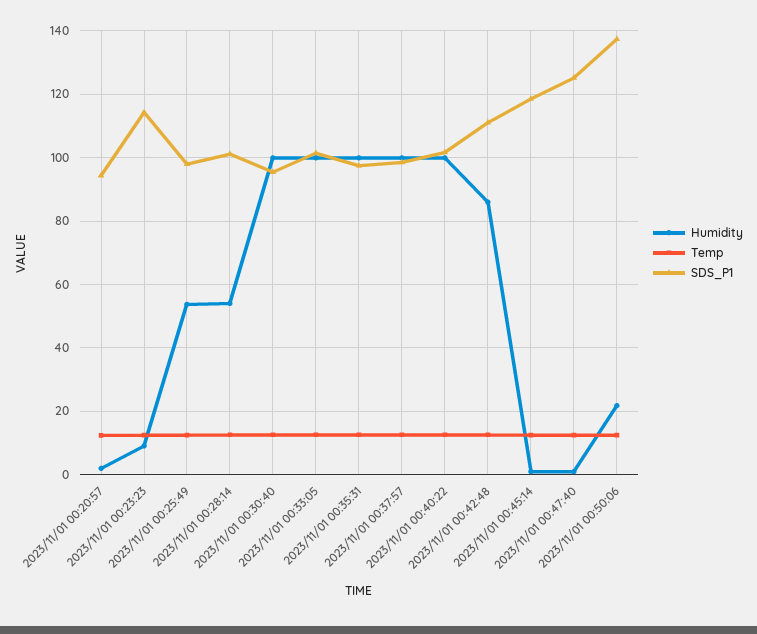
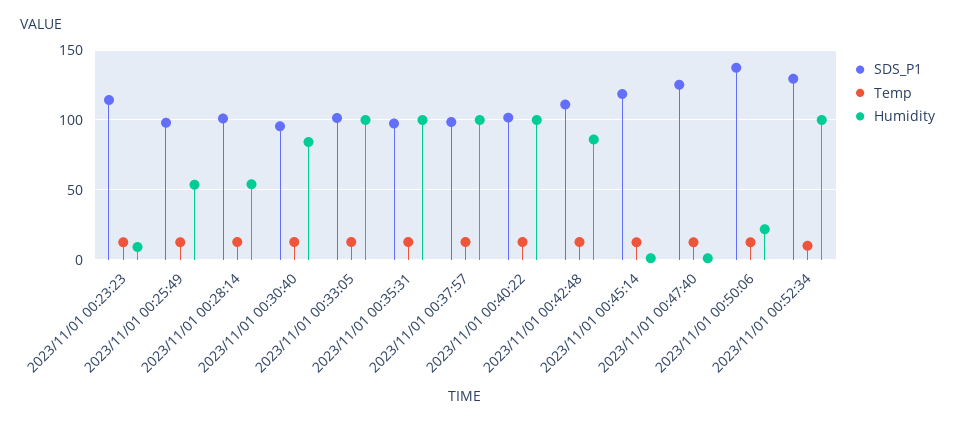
Humidity, 2023/11/01 00:20:57: 2 -> none
Temp, 2023/11/01 00:20:57: 12 -> none
SDS_P1, 2023/11/01 00:20:57: 94 -> none
Humidity, 2023/11/01 00:30:40: 100 -> 85
SDS_P1, 2023/11/01 00:52:34: none -> 130
Temp, 2023/11/01 00:52:34: none -> 10
Humidity, 2023/11/01 00:52:34: none -> 100

